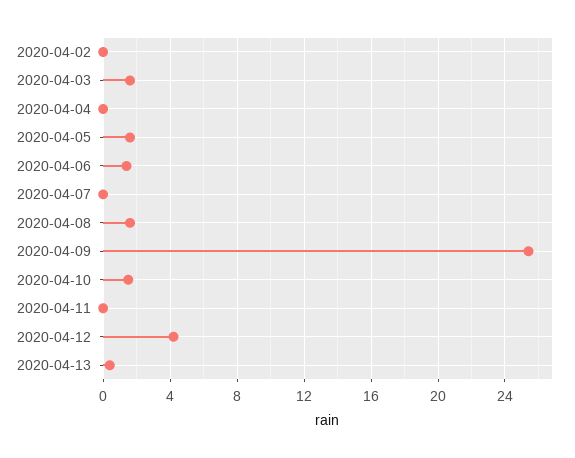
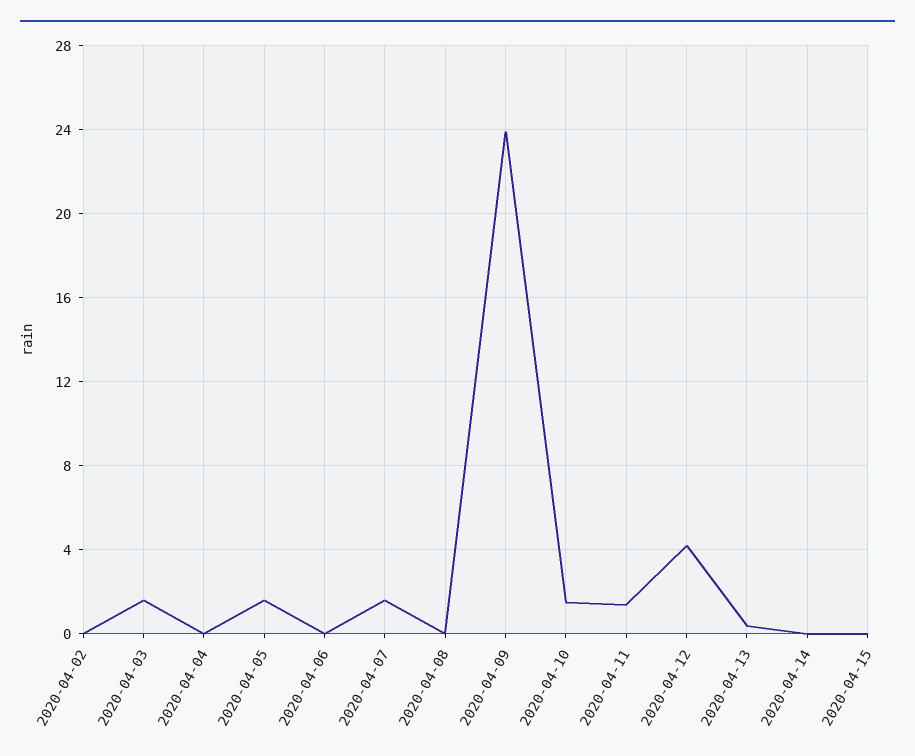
2020-04-06: 1.5 -> 0
2020-04-07: 0 -> 1.5
2020-04-08: 1.5 -> 0
2020-04-09: 25.5 -> 24
2020-04-11: 0 -> 1.5
2020-04-14: none -> 0
2020-04-15: none -> 0

